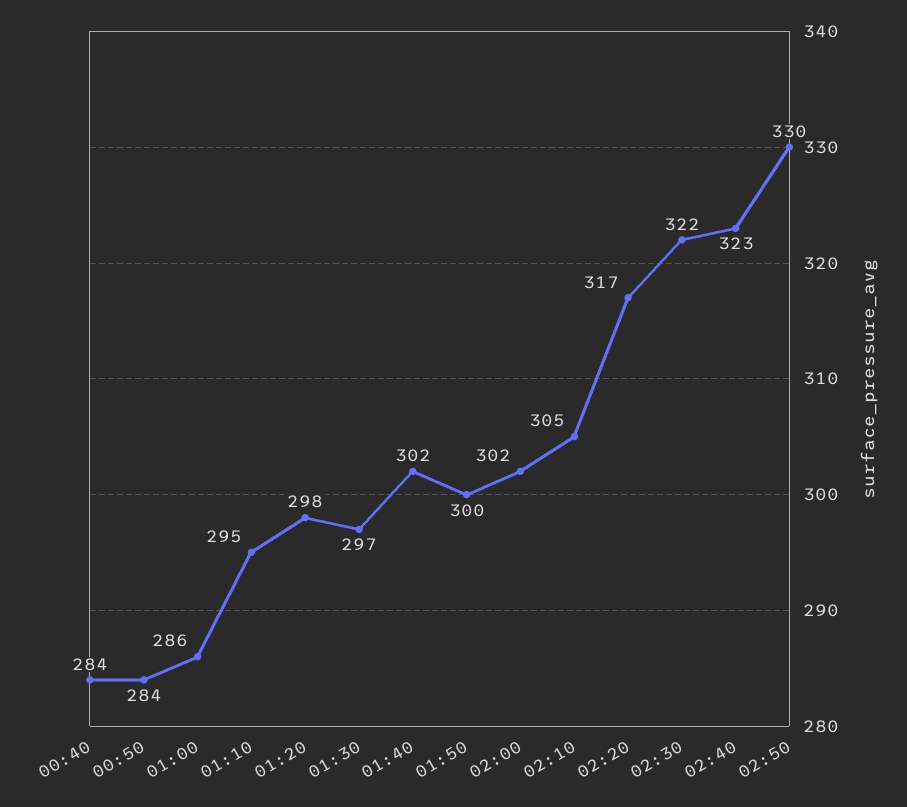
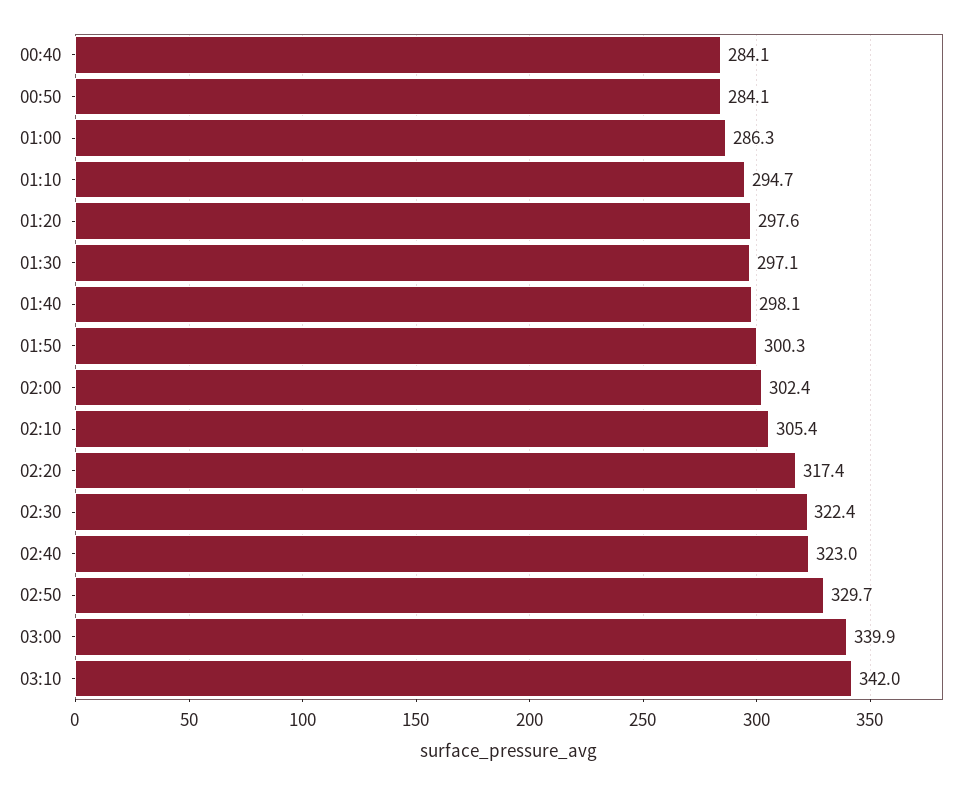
01:40: 302 -> 298.1
03:00: none -> 339.9
03:10: none -> 342

